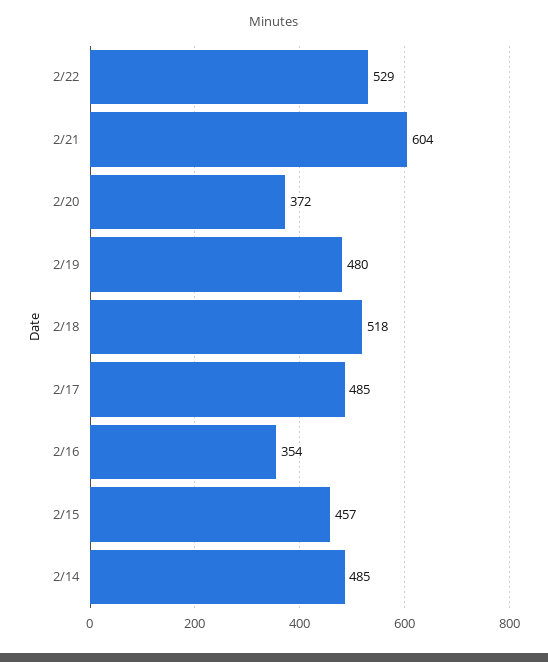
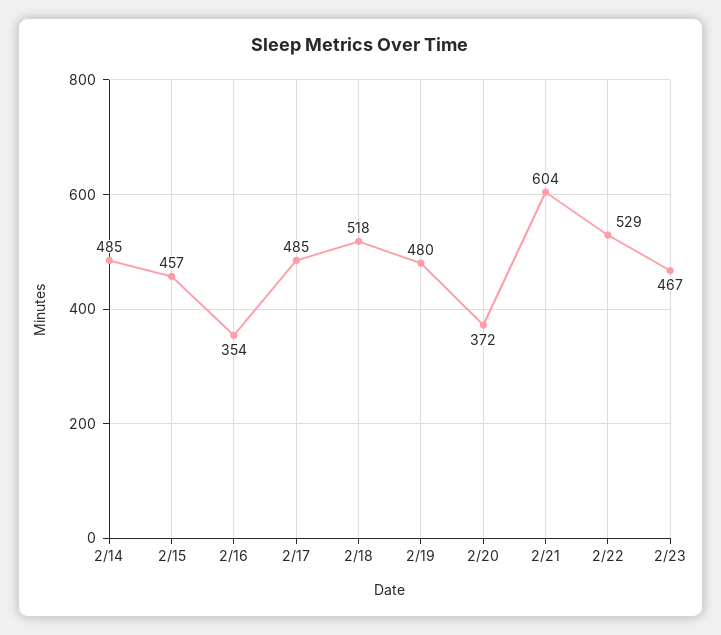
2/23: none -> 467

